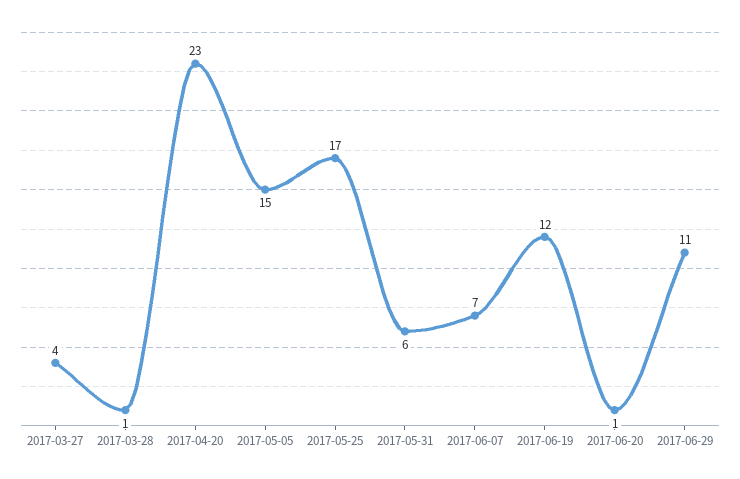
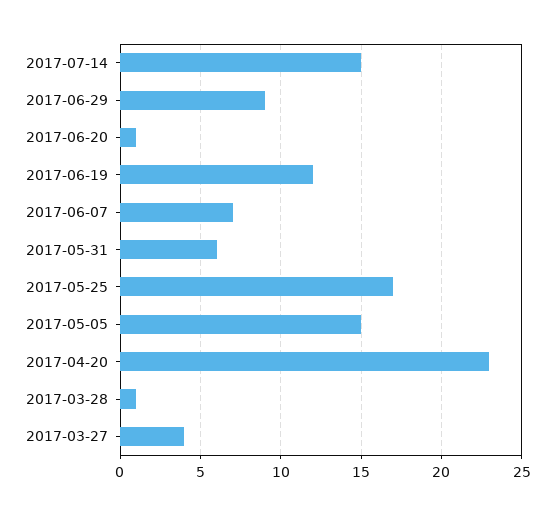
2017-06-29: 11 -> 9
2017-07-14: none -> 15

